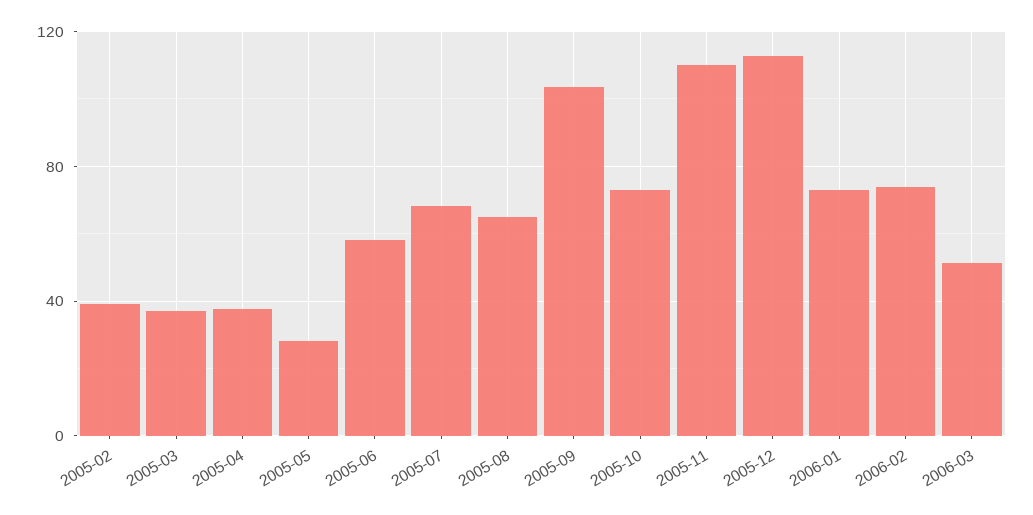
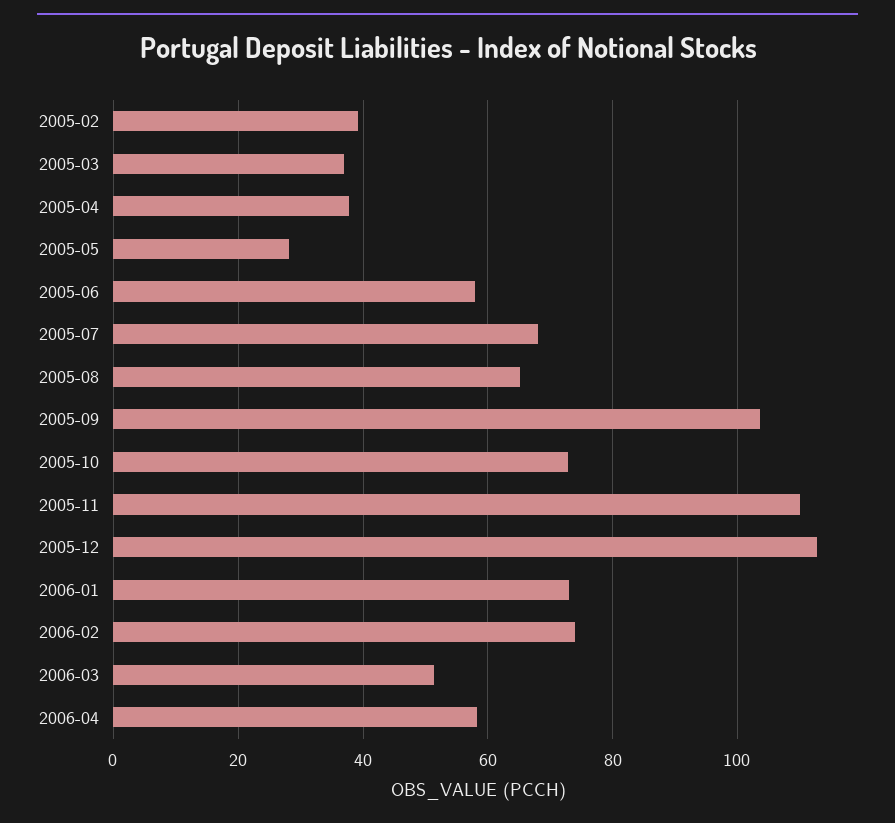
2006-04: none -> 58

